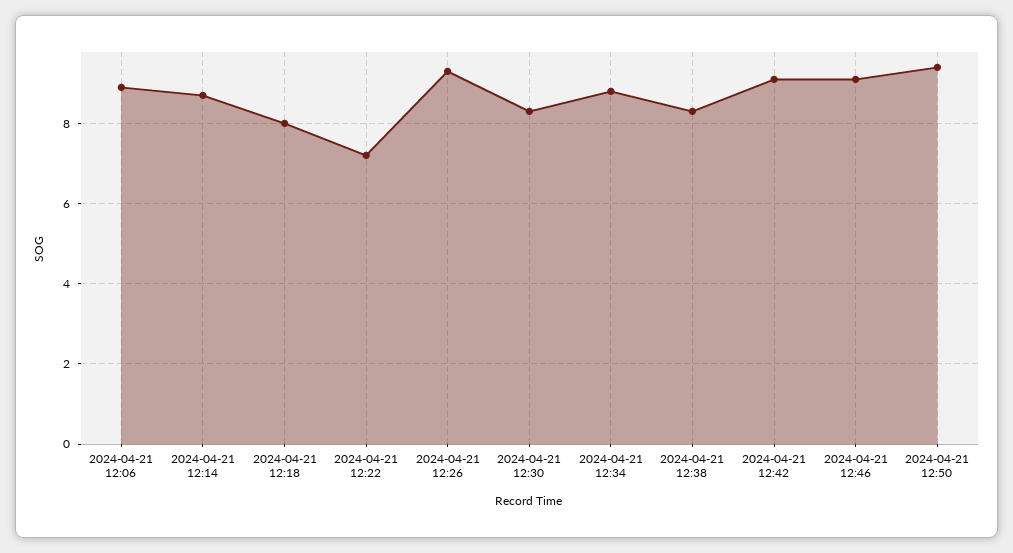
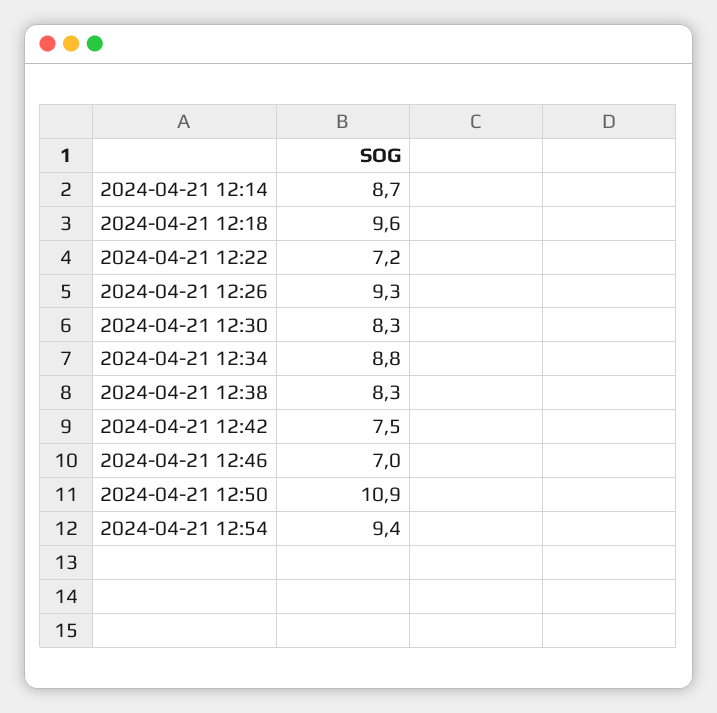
2024-04-21 12:06: 9 -> none
2024-04-21 12:18: 8 -> 9.6
2024-04-21 12:42: 9 -> 7.5
2024-04-21 12:46: 9 -> 7
2024-04-21 12:50: 9.5 -> 10.9
2024-04-21 12:54: none -> 9.4

